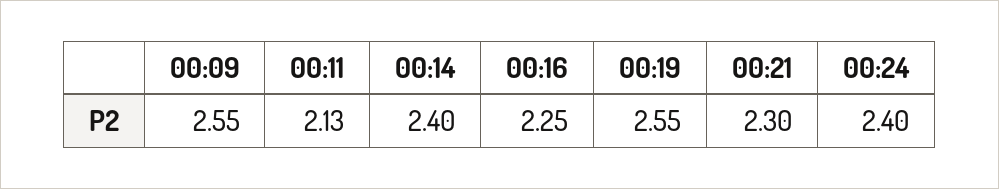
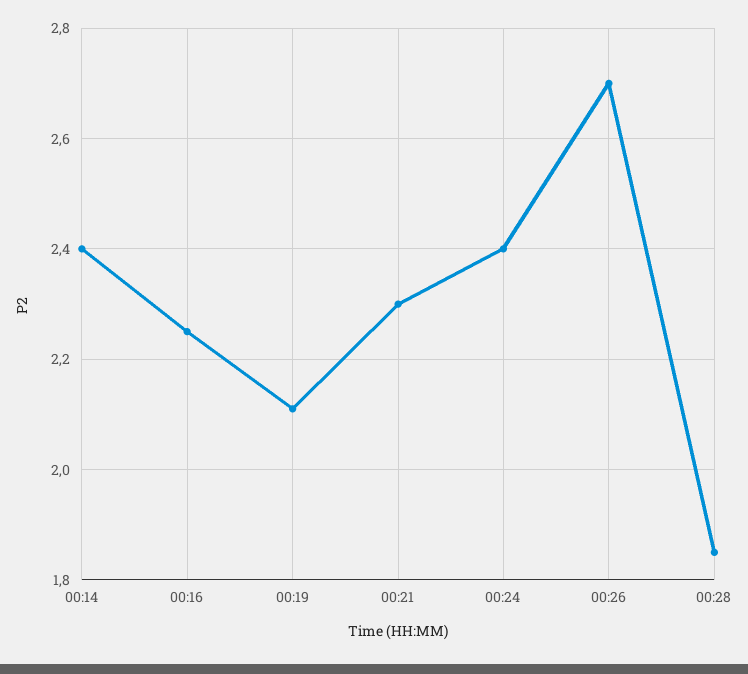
00:09: 2.55 -> none
00:11: 2.13 -> none
00:19: 2.55 -> 2.1
00:26: none -> 2.7
00:28: none -> 1.85

